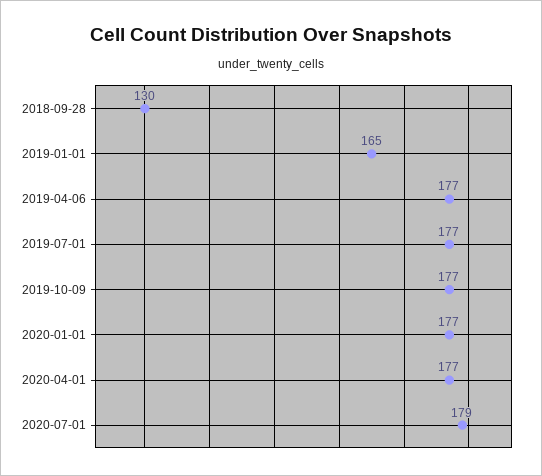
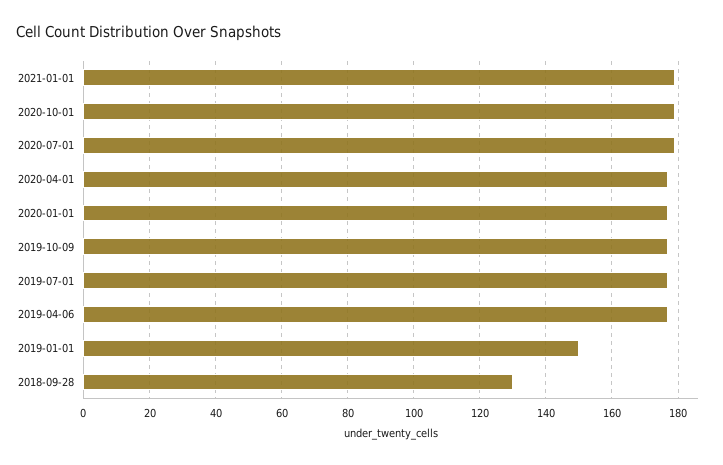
2019-01-01: 165 -> 150
2021-01-01: none -> 180
2020-10-01: none -> 180

